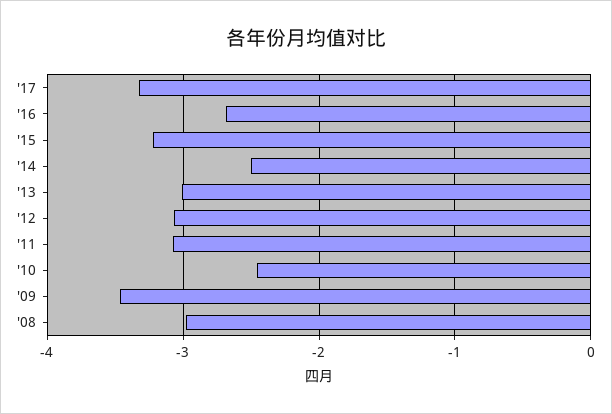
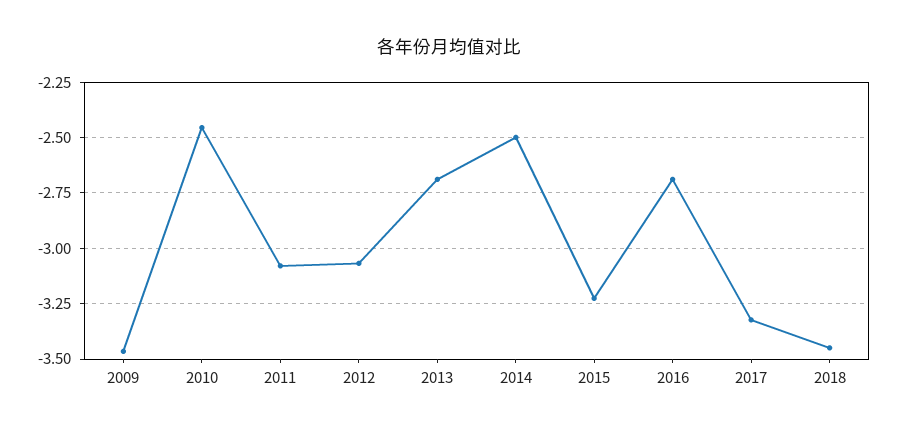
'13: -3 -> -2.7
'08: -3 -> none
2018: none -> -3.45

